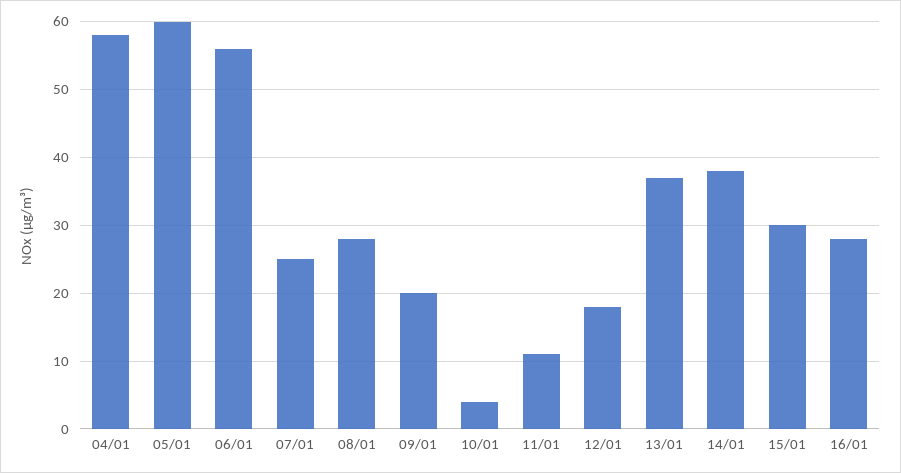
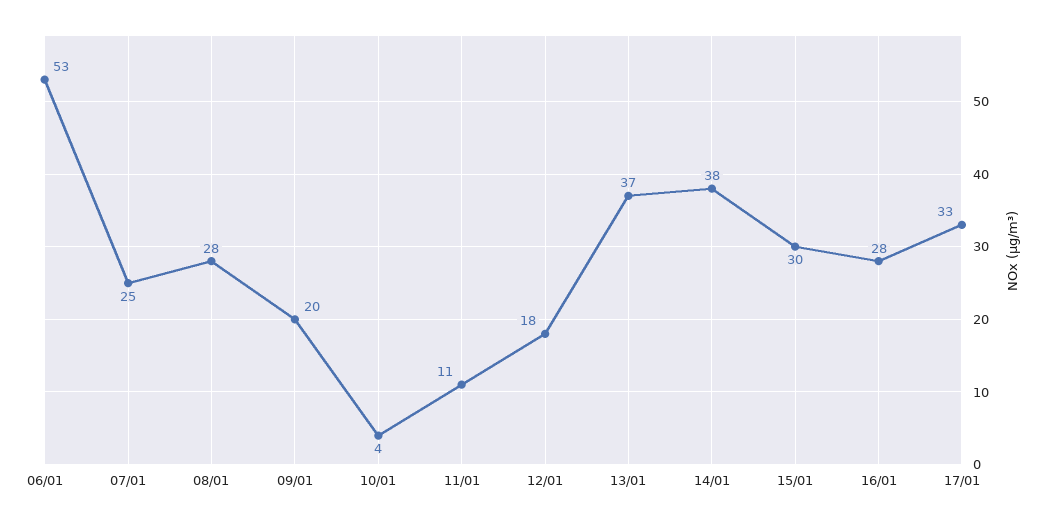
04/01: 58 -> none
05/01: 60 -> none
06/01: 56 -> 53
17/01: none -> 33

